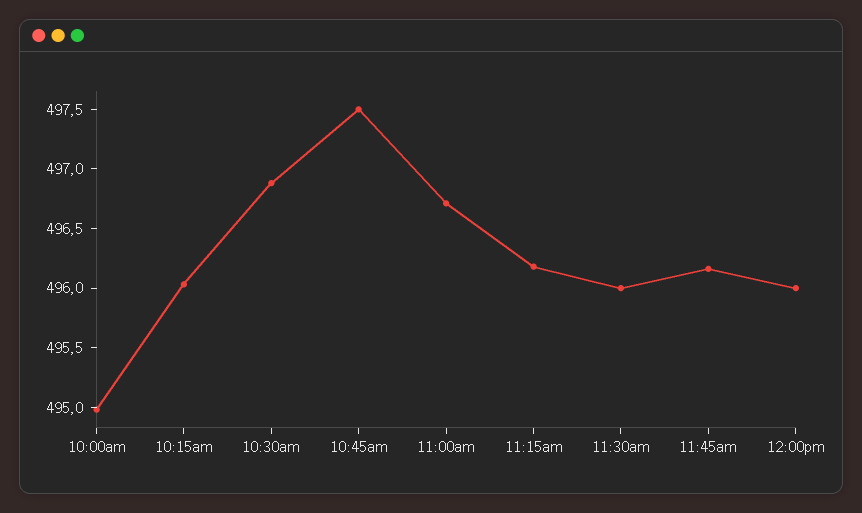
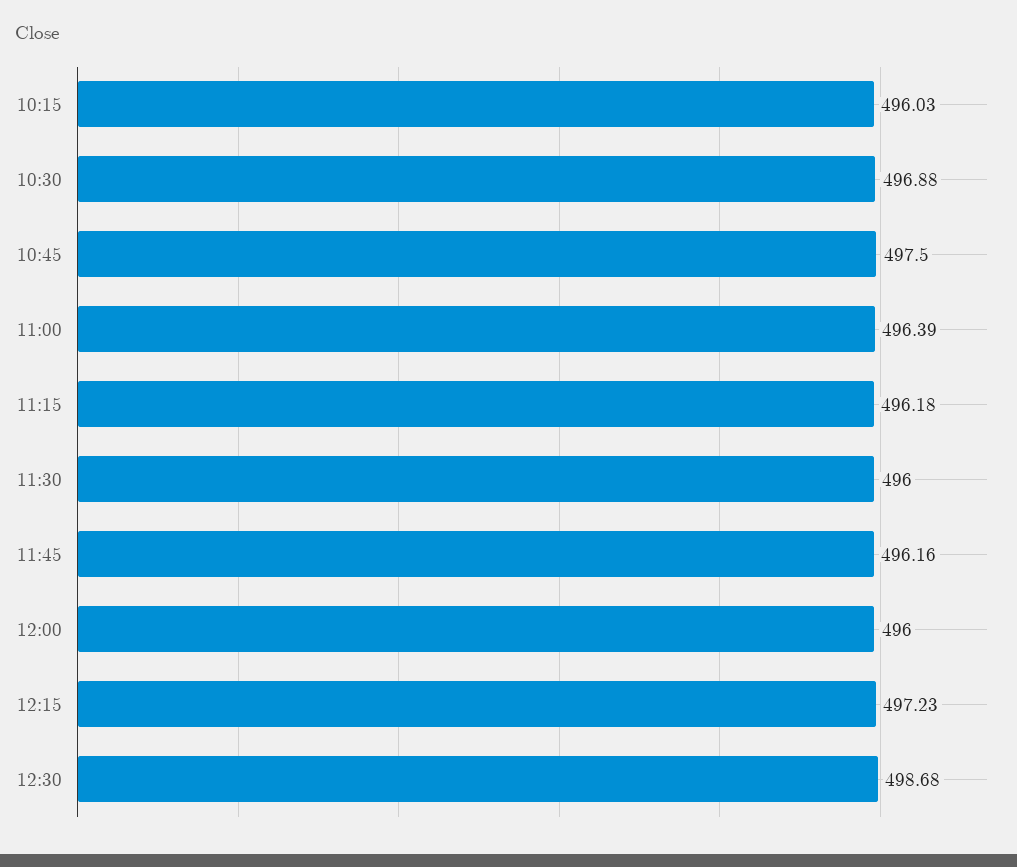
10:00am: 495 -> none
11:00am: 496.7 -> 496.39
12:15: none -> 497.23
12:30: none -> 498.68

